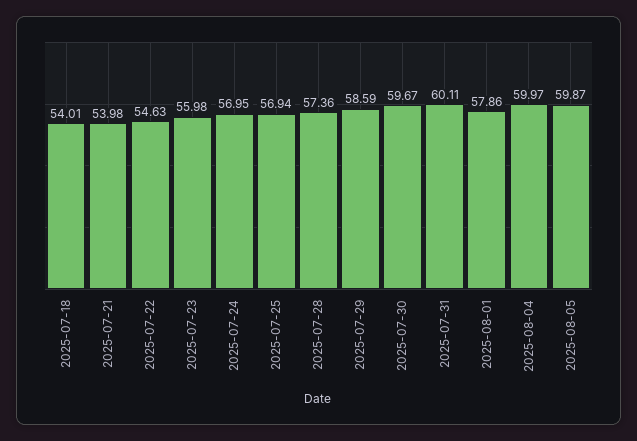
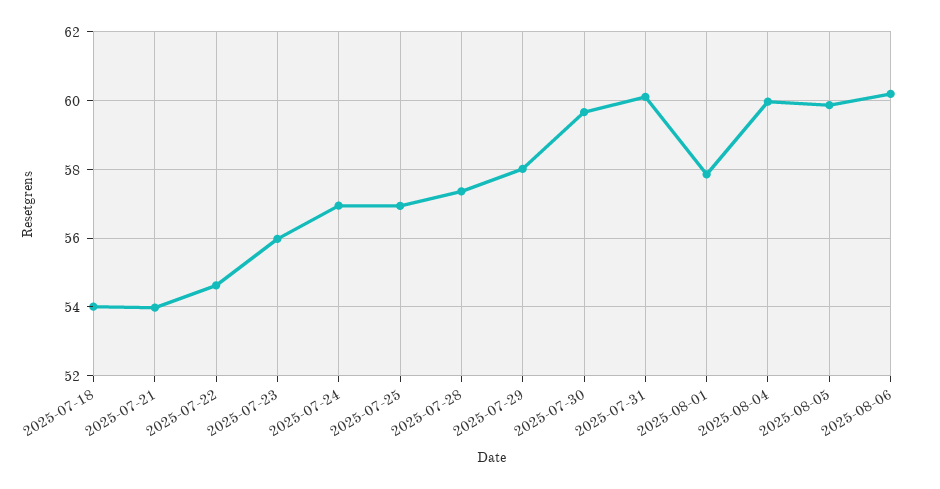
2025-07-29: 58.59 -> 58
2025-08-06: none -> 60.2

